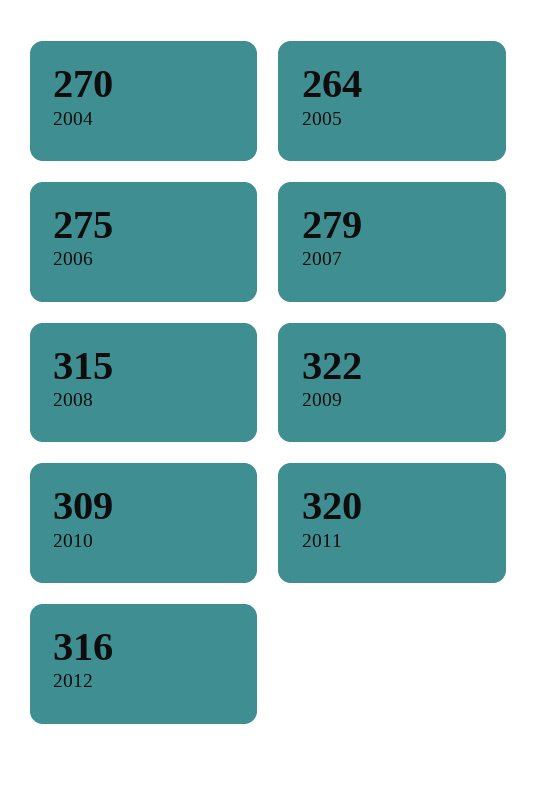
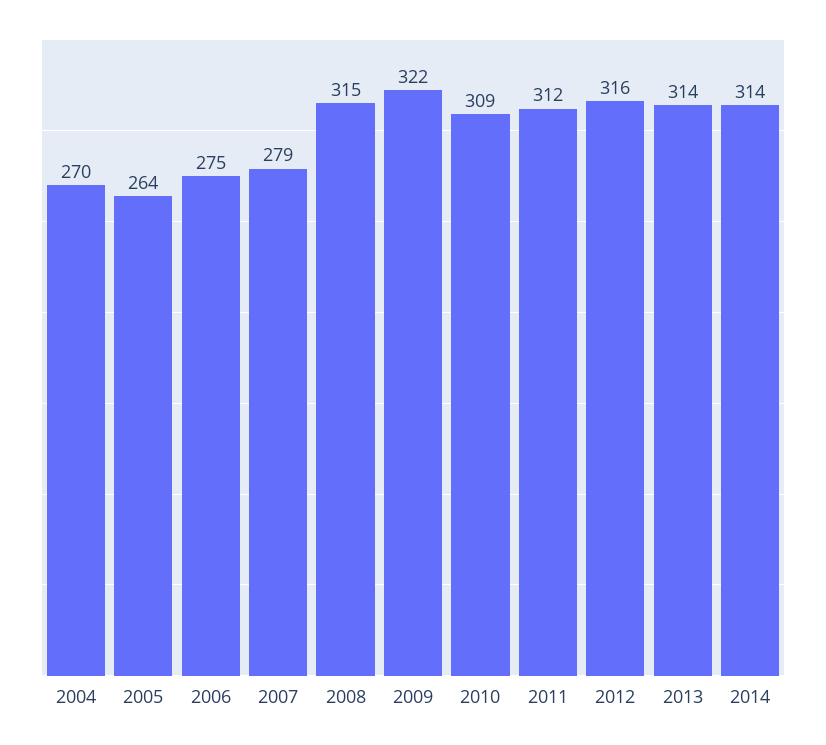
2011: 320 -> 312
2013: none -> 314
2014: none -> 314

